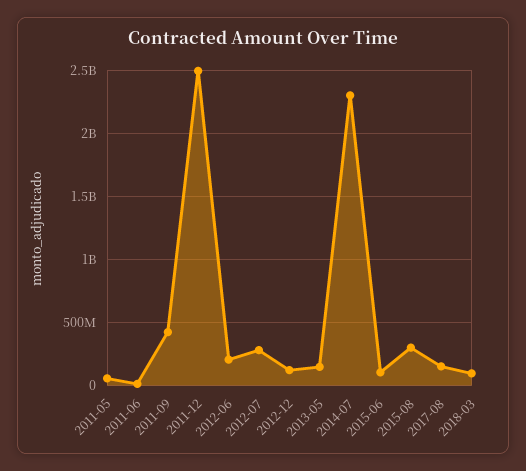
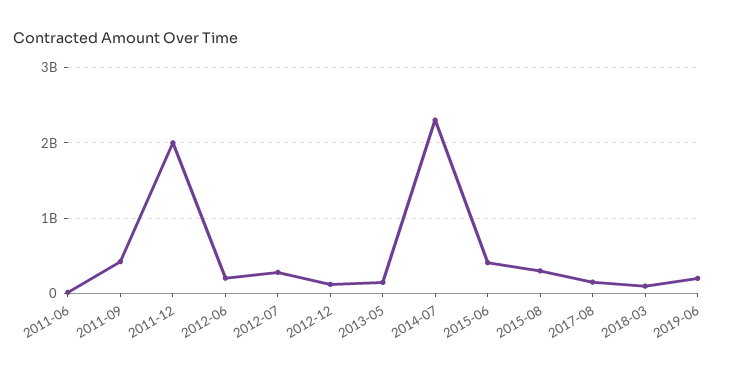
2011-05: 50000000 -> none
2011-12: 2500000000 -> 2000000000
2015-06: 100000000 -> 400000000
2019-06: none -> 200000000

